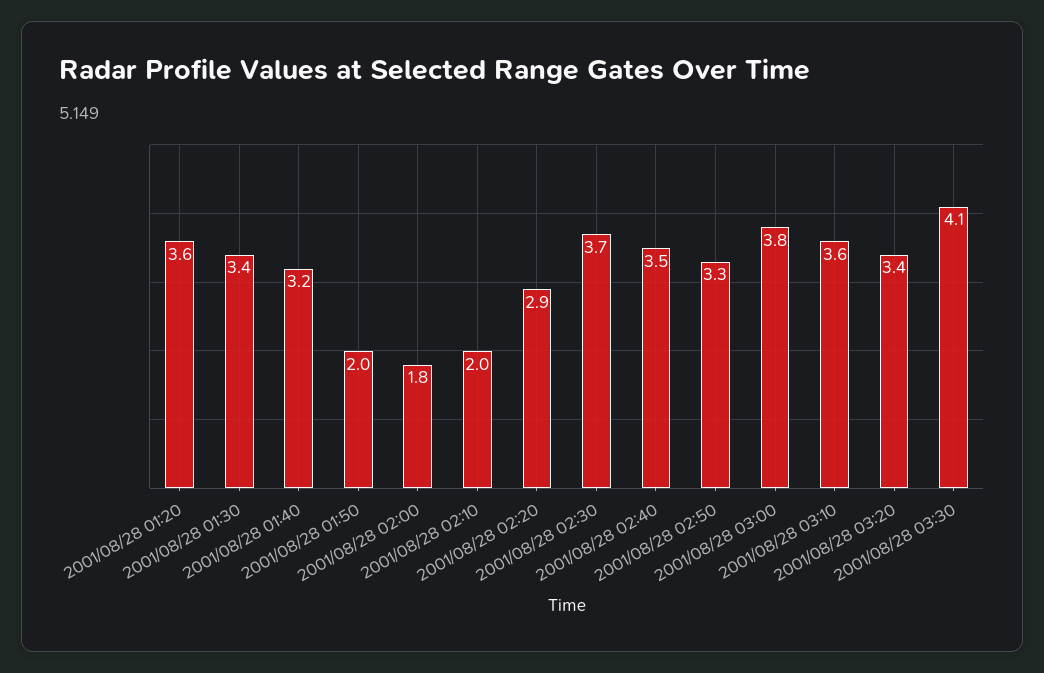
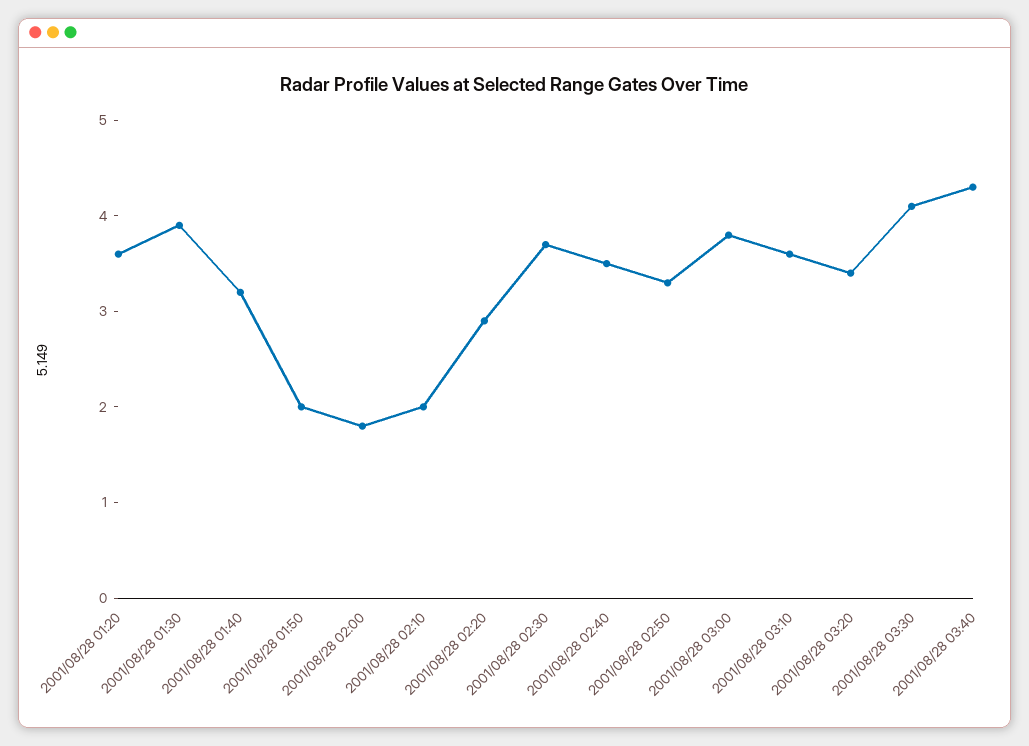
2001/08/28 01:30: 3.4 -> 3.9
2001/08/28 03:40: none -> 4.3

